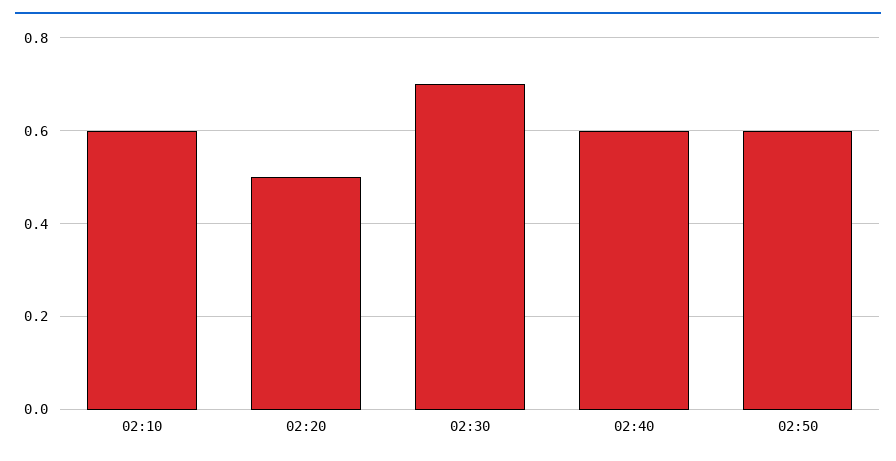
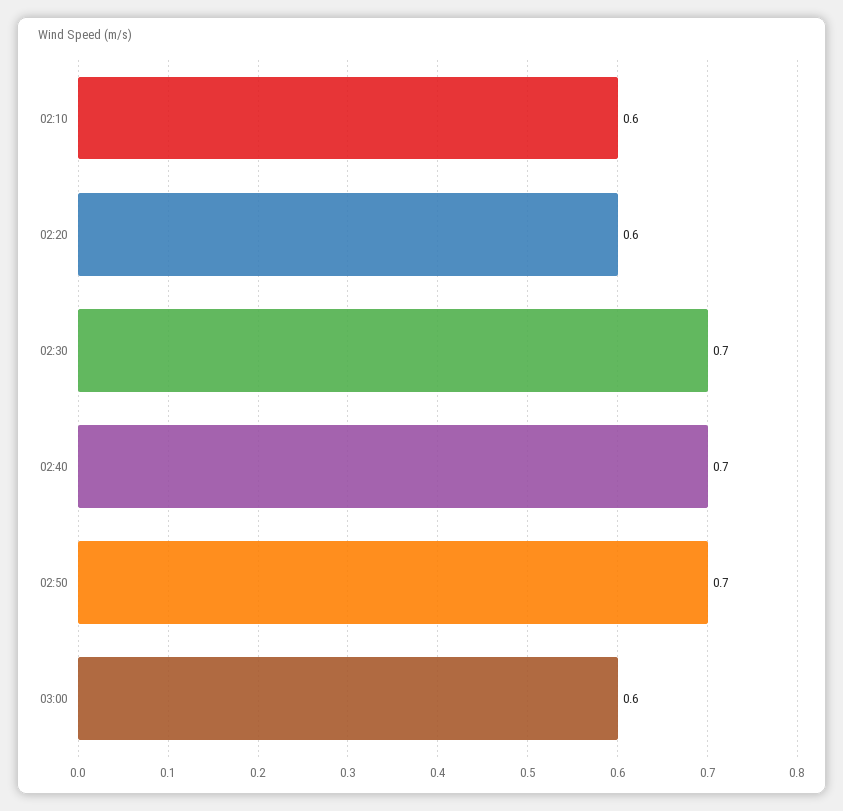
02:20: 0.5 -> 0.6
02:40: 0.6 -> 0.7
02:50: 0.6 -> 0.7
03:00: none -> 0.6

